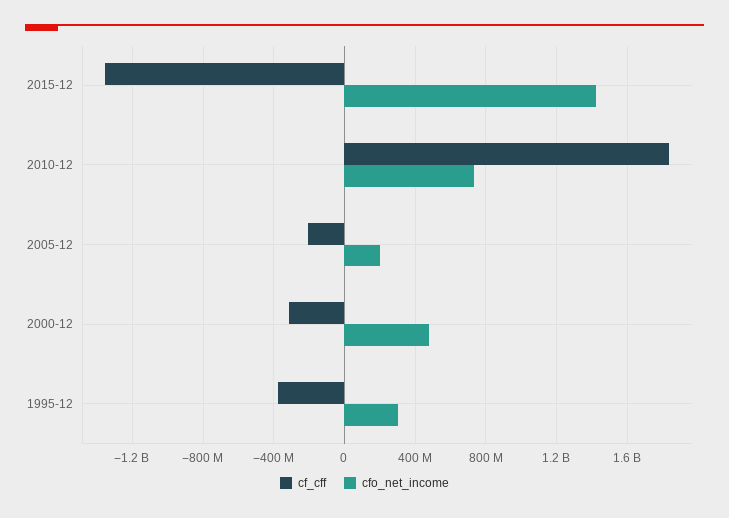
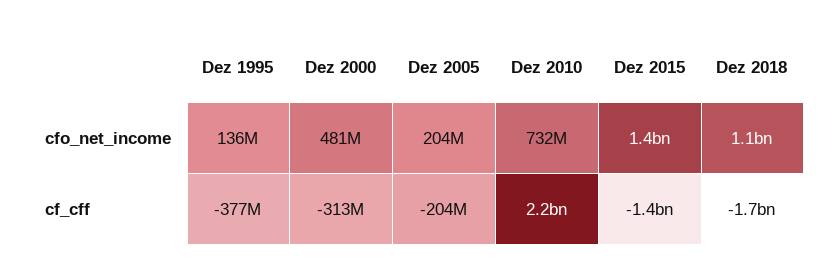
cf_cff, 2010-12: 1850000000 -> 2200000000
cfo_net_income, 1995-12: 300000000 -> 136000000
cfo_net_income, Dez 2018: none -> 1100000000
cf_cff, Dez 2018: none -> -1700000000

